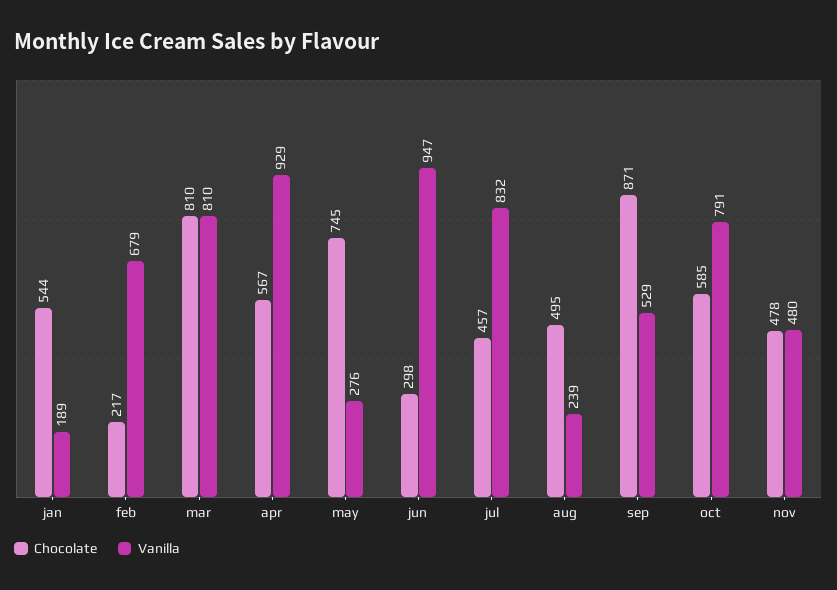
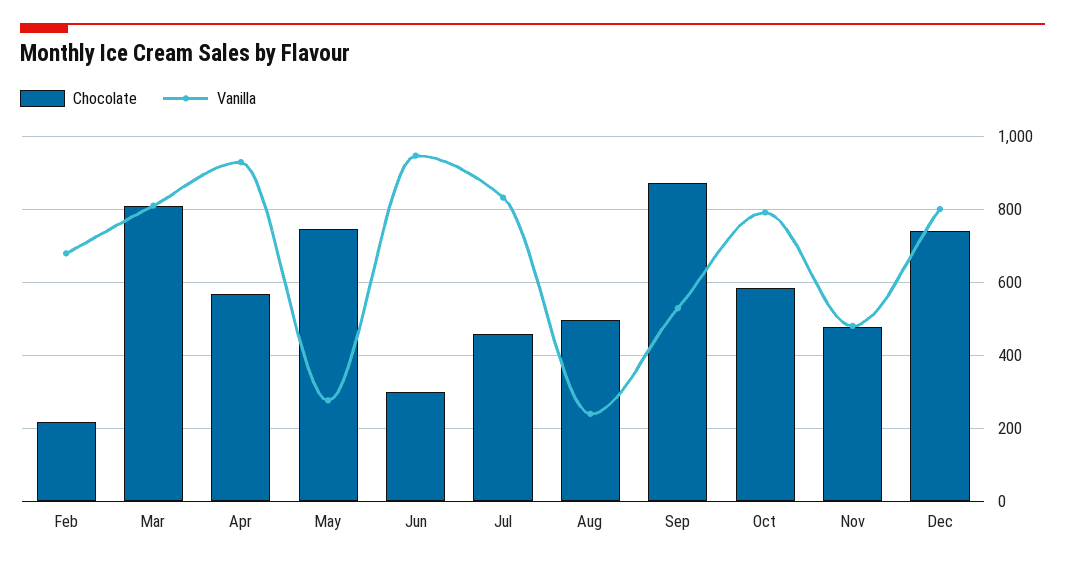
Chocolate, jan: 544 -> none
Vanilla, jan: 189 -> none
Chocolate, Dec: none -> 740
Vanilla, Dec: none -> 800

